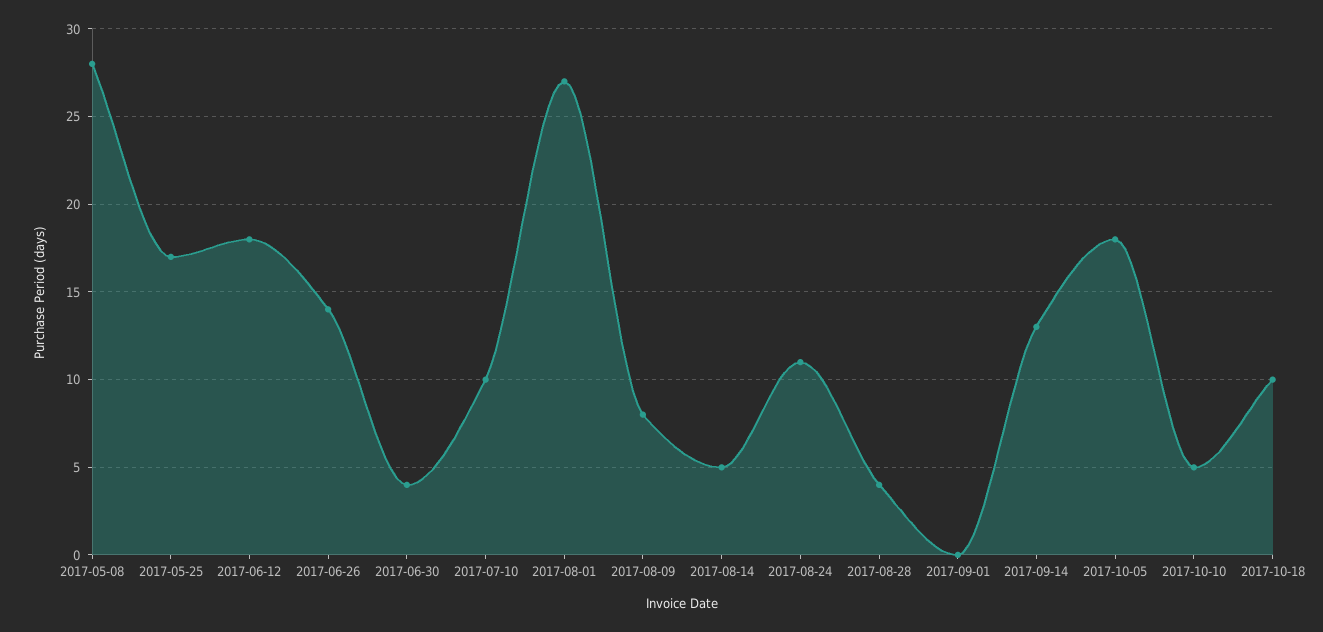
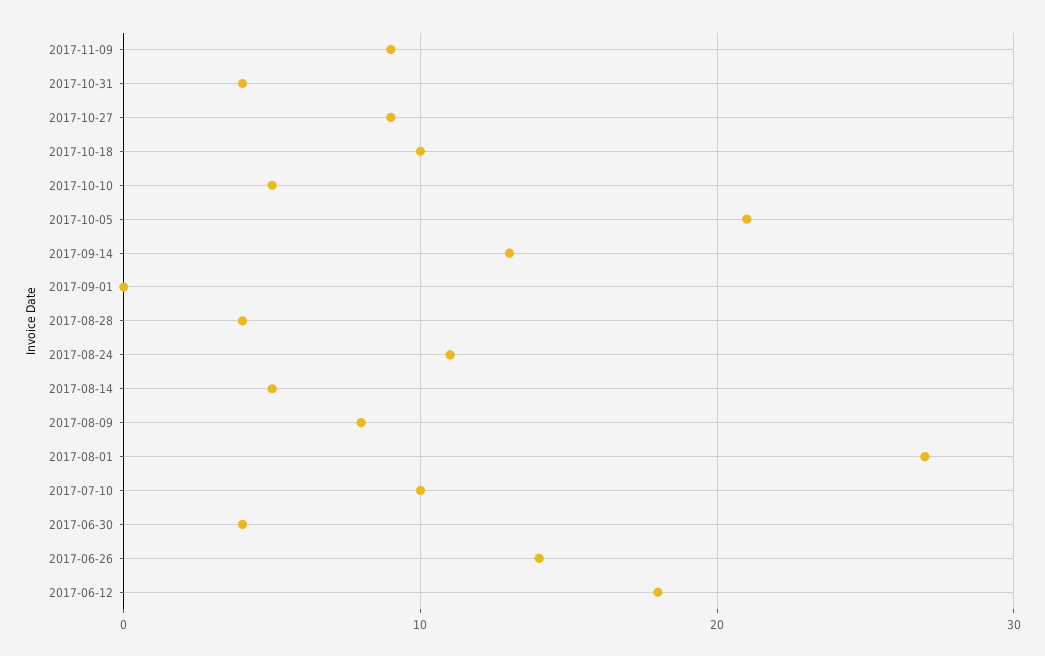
2017-05-08: 28 -> none
2017-05-25: 17 -> none
2017-10-05: 18 -> 21
2017-11-09: none -> 9
2017-10-31: none -> 4
2017-10-27: none -> 9

